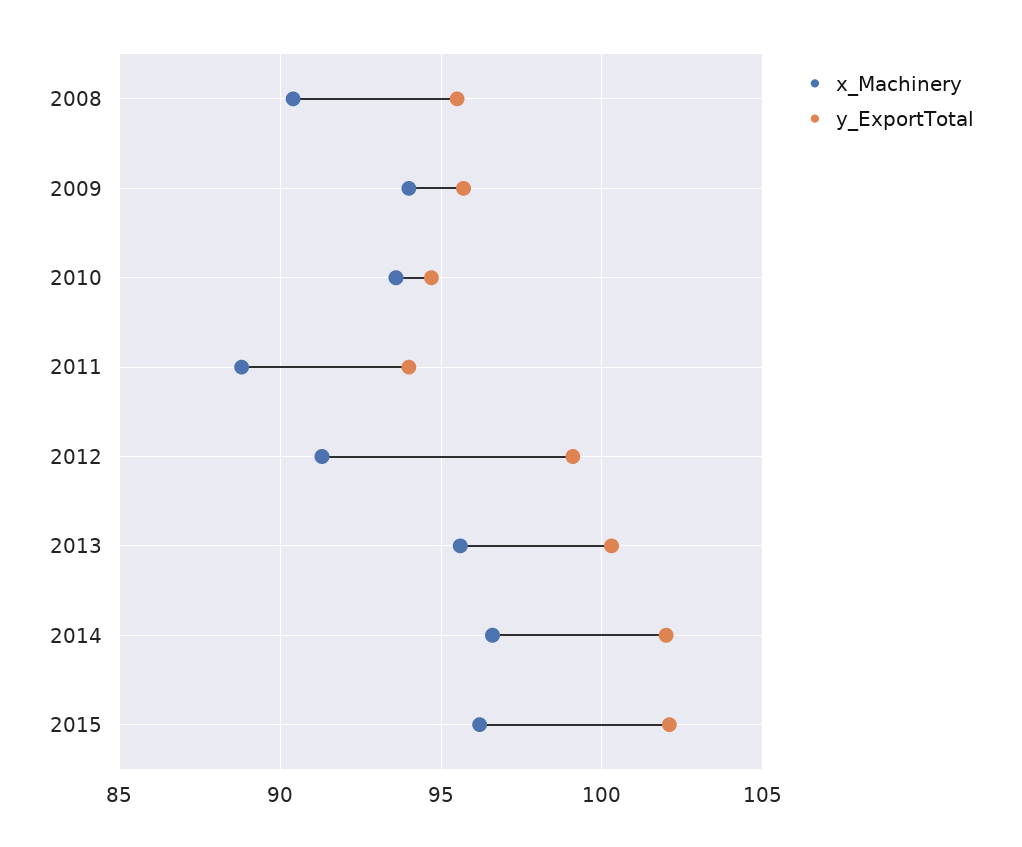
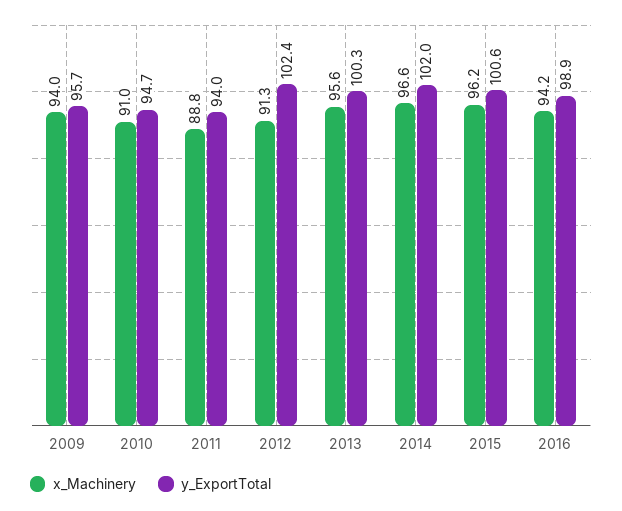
x_Machinery, 2008: 90.5 -> none
y_ExportTotal, 2008: 95.5 -> none
x_Machinery, 2010: 93.5 -> 91
y_ExportTotal, 2012: 99 -> 102.4
y_ExportTotal, 2015: 102 -> 100.6
x_Machinery, 2016: none -> 94.2
y_ExportTotal, 2016: none -> 98.9

